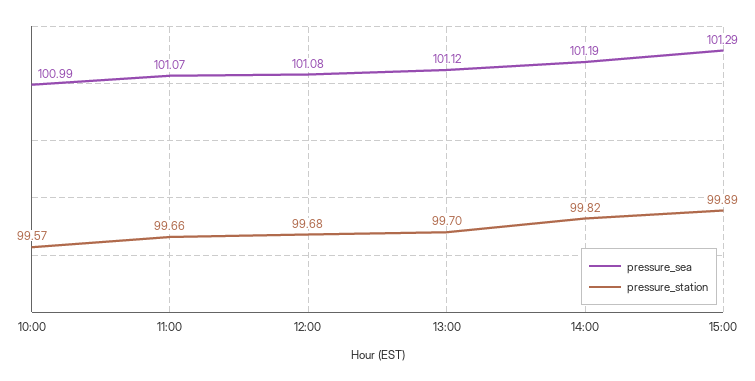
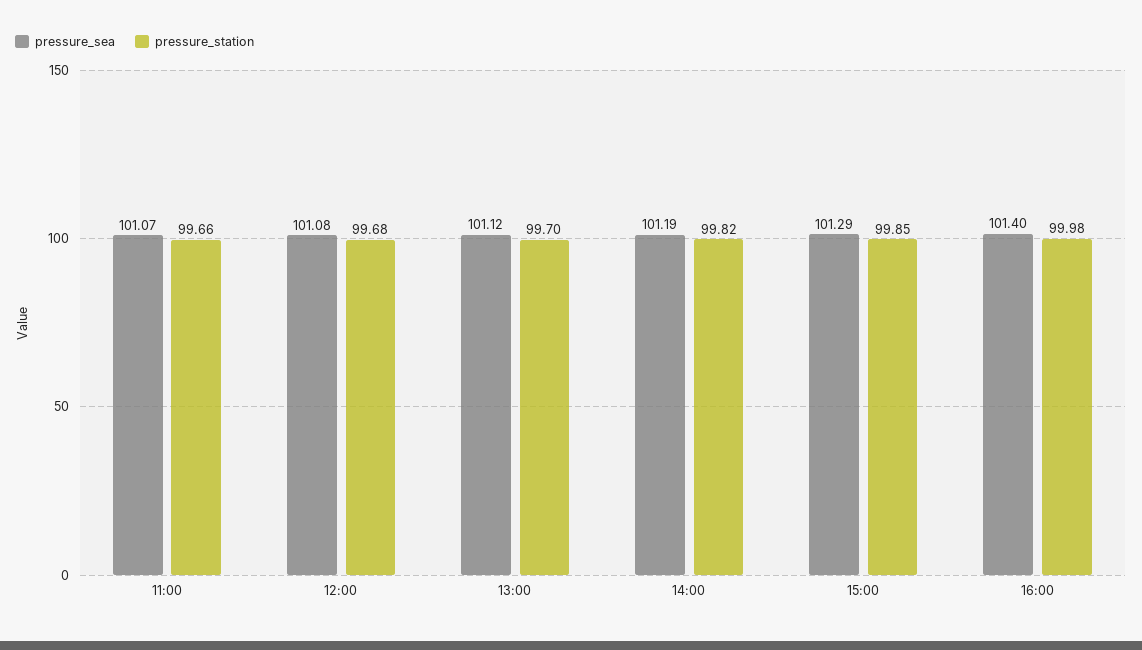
pressure_sea, 10:00: 100.99 -> none
pressure_station, 10:00: 99.57 -> none
pressure_station, 15:00: 99.89 -> 99.85
pressure_sea, 16:00: none -> 101.4
pressure_station, 16:00: none -> 99.98

